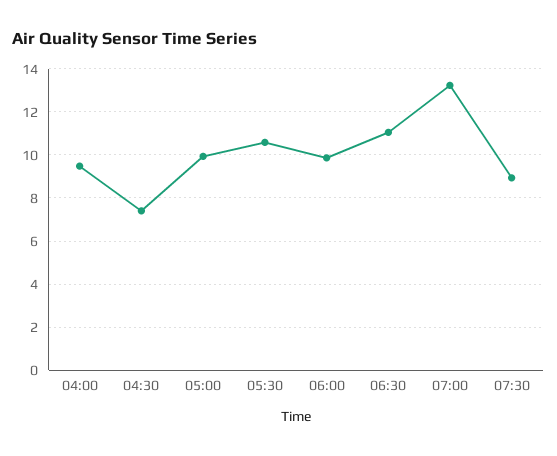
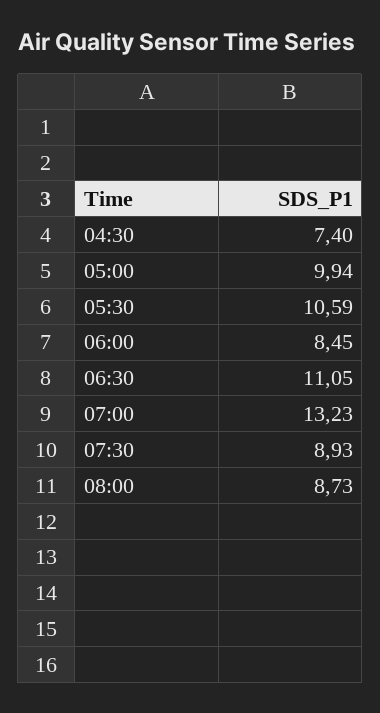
04:00: 9.5 -> none
06:00: 10 -> 8.45
08:00: none -> 8.73

